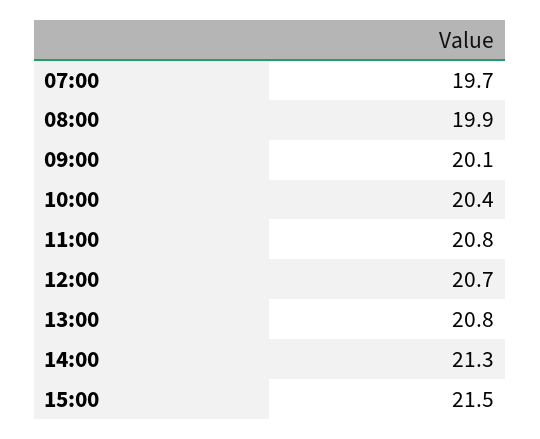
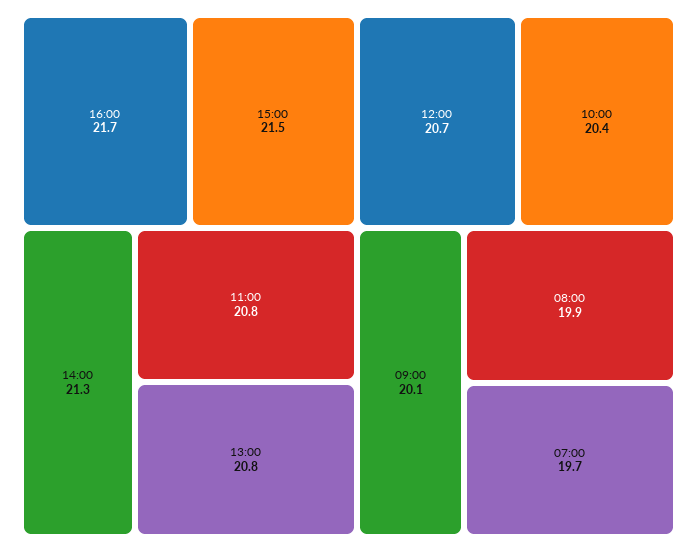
16:00: none -> 21.7

